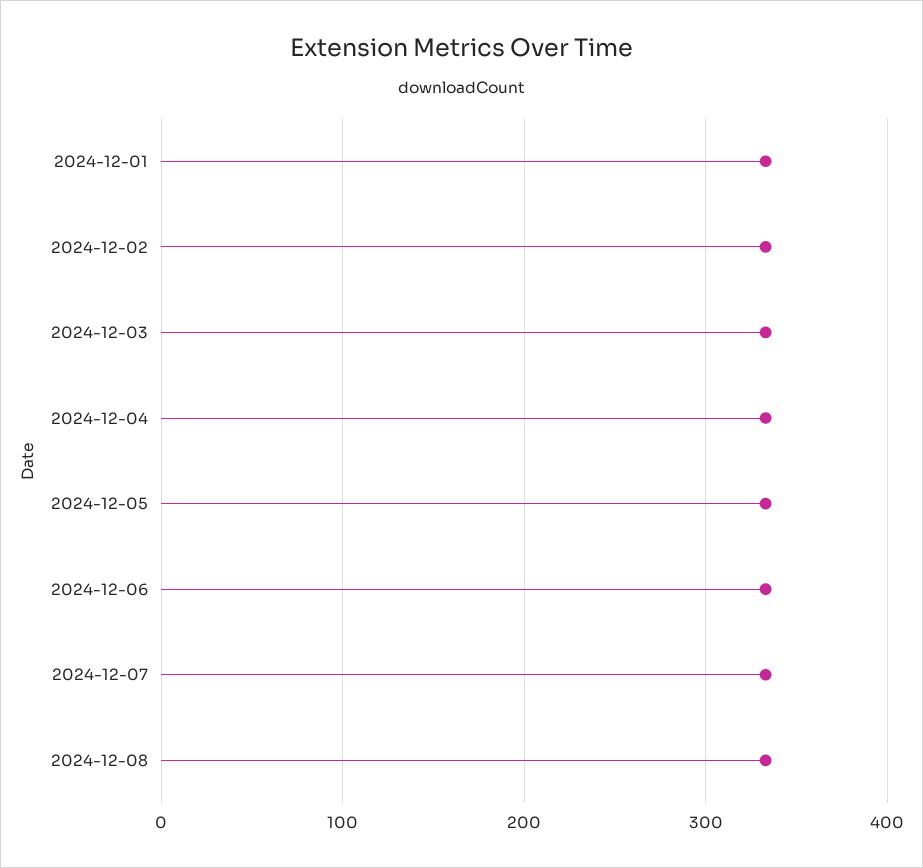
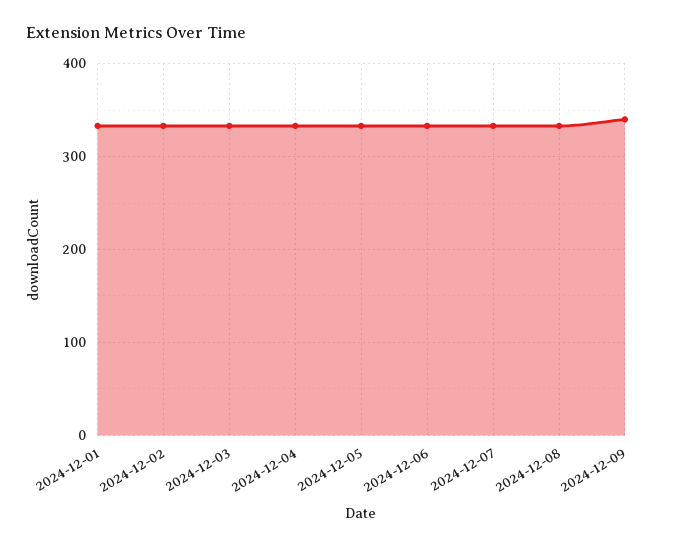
2024-12-09: none -> 340

